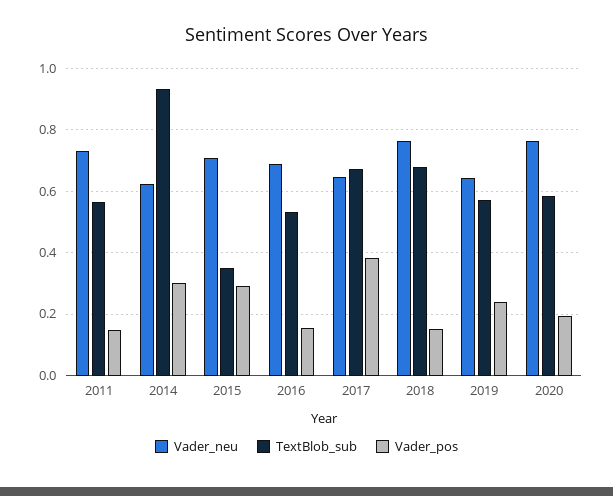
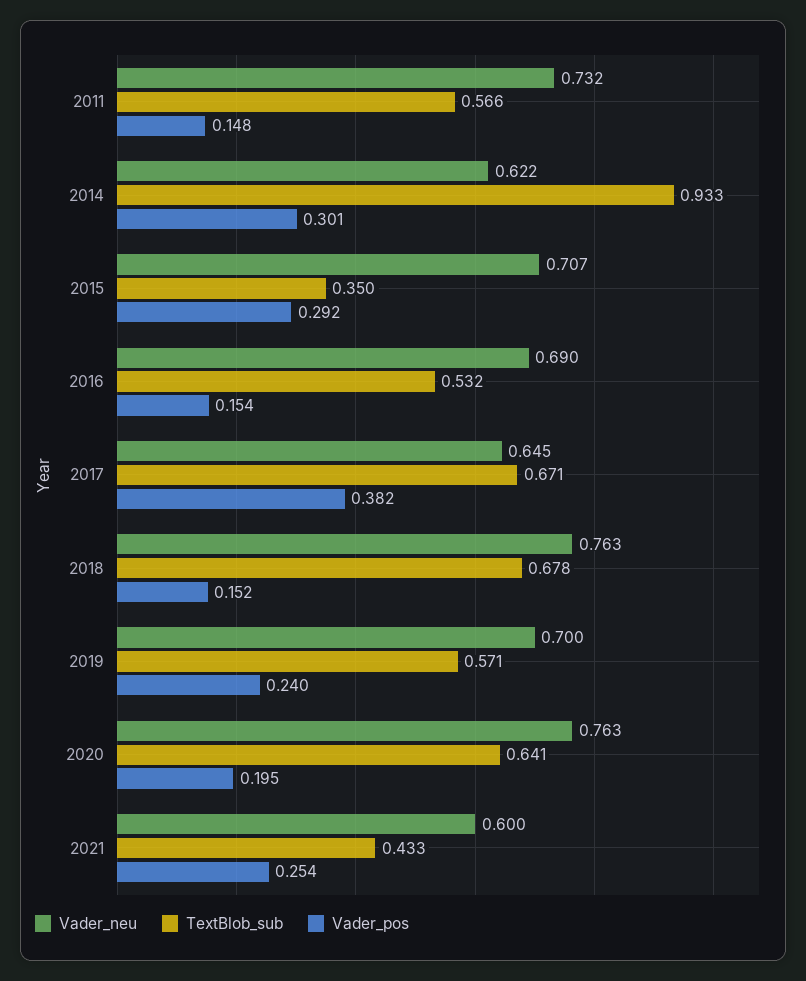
Vader_neu, 2019: 0.64 -> 0.7
TextBlob_sub, 2020: 0.58 -> 0.641
Vader_neu, 2021: none -> 0.6
TextBlob_sub, 2021: none -> 0.433
Vader_pos, 2021: none -> 0.254

